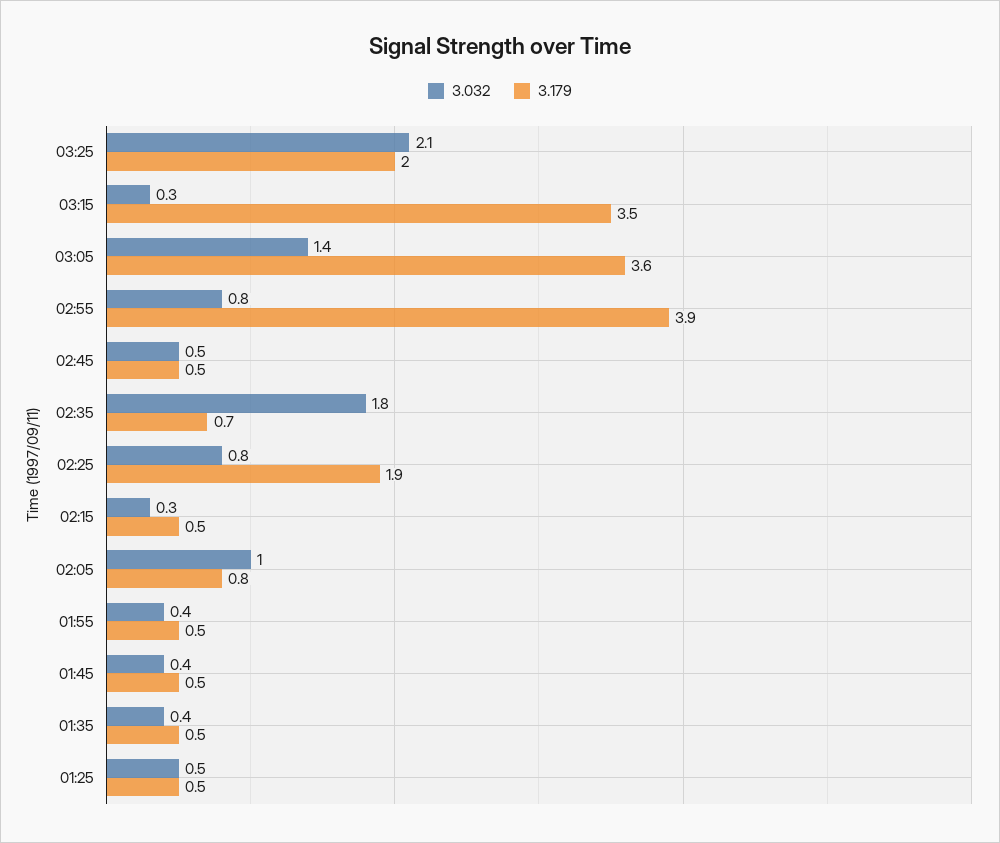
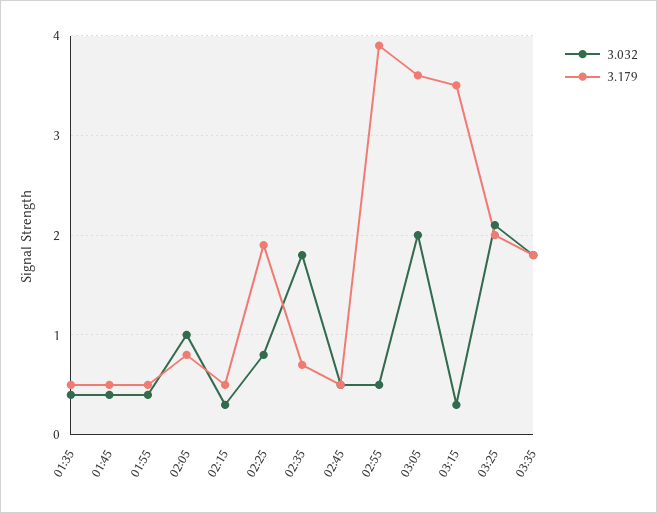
3.032, 03:05: 1.4 -> 2
3.032, 02:55: 0.8 -> 0.5
3.032, 01:25: 0.5 -> none
3.179, 01:25: 0.5 -> none
3.032, 03:35: none -> 1.8
3.179, 03:35: none -> 1.8

